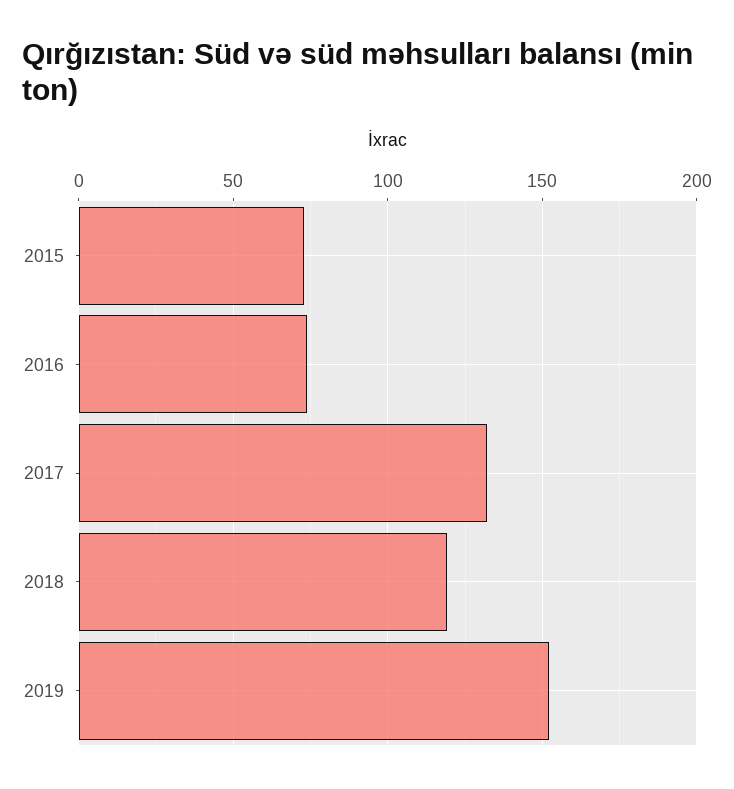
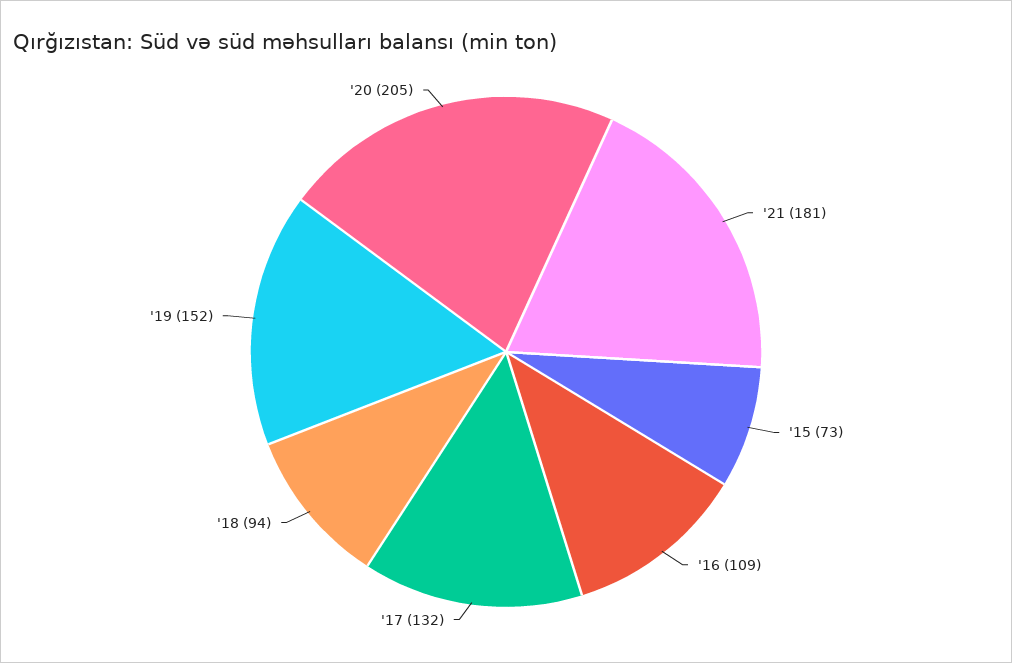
2016: 75 -> 109
2018: 120 -> 94
'21: none -> 181
'20: none -> 205

